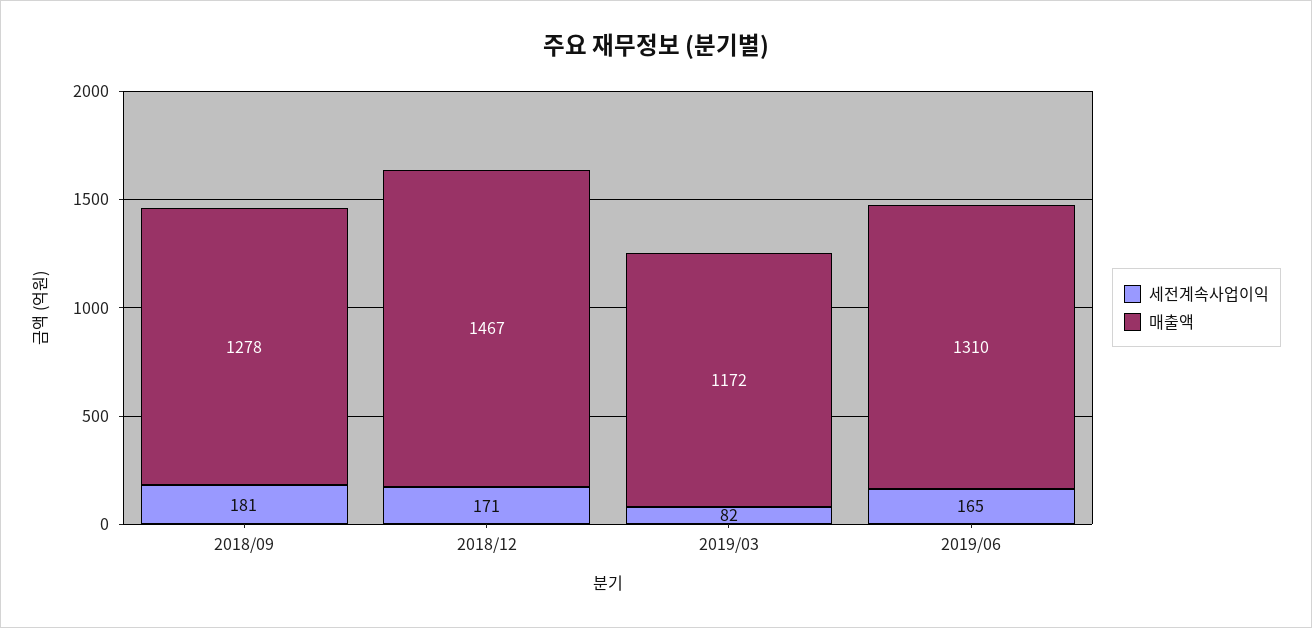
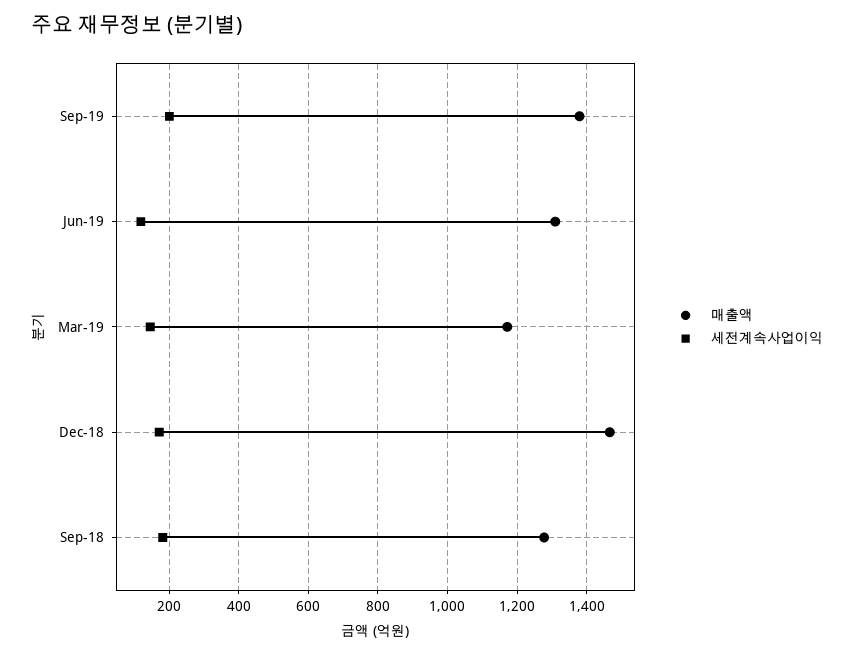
세전계속사업이익, 2019/03: 82 -> 140
세전계속사업이익, 2019/06: 165 -> 120
매출액, Sep-19: none -> 1380
세전계속사업이익, Sep-19: none -> 200

